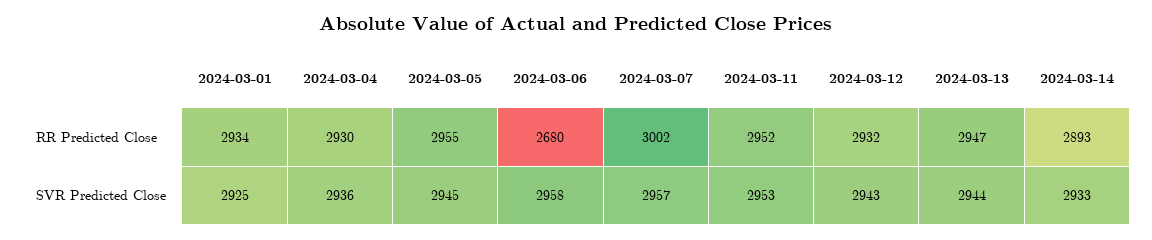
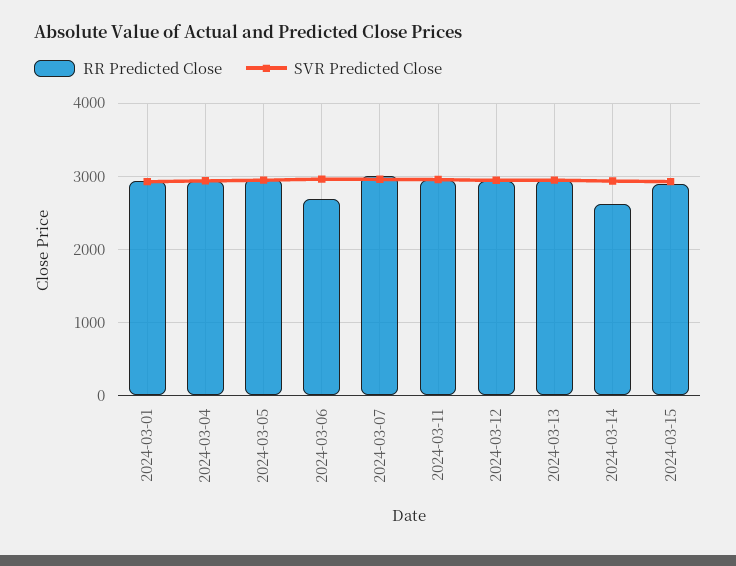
RR Predicted Close, 2024-03-14: 2893 -> 2600
RR Predicted Close, 2024-03-15: none -> 2900
SVR Predicted Close, 2024-03-15: none -> 2900

